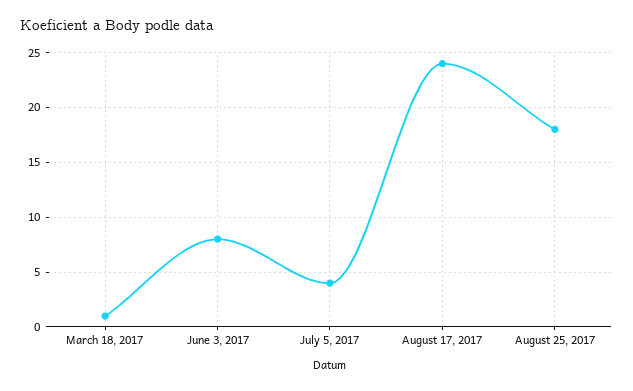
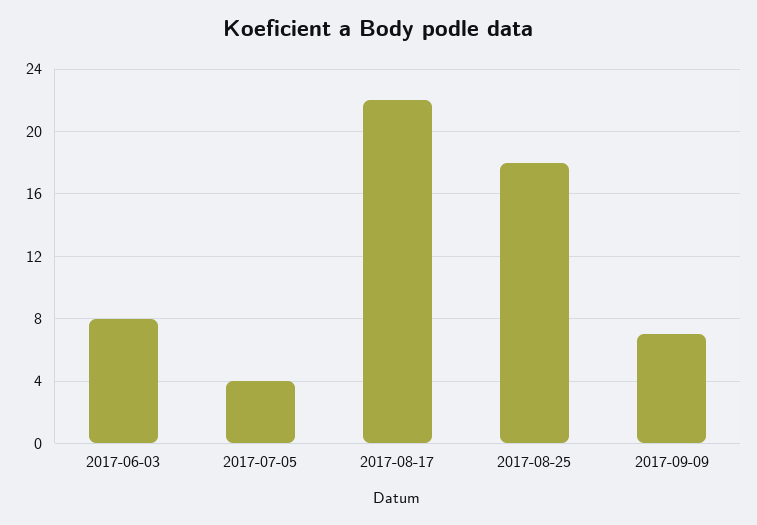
March 18, 2017: 1 -> none
August 17, 2017: 24 -> 22
2017-09-09: none -> 7

